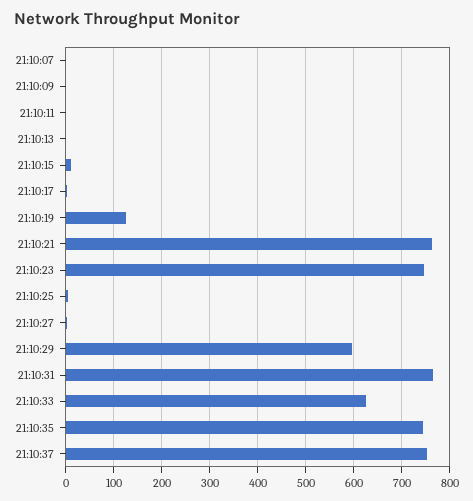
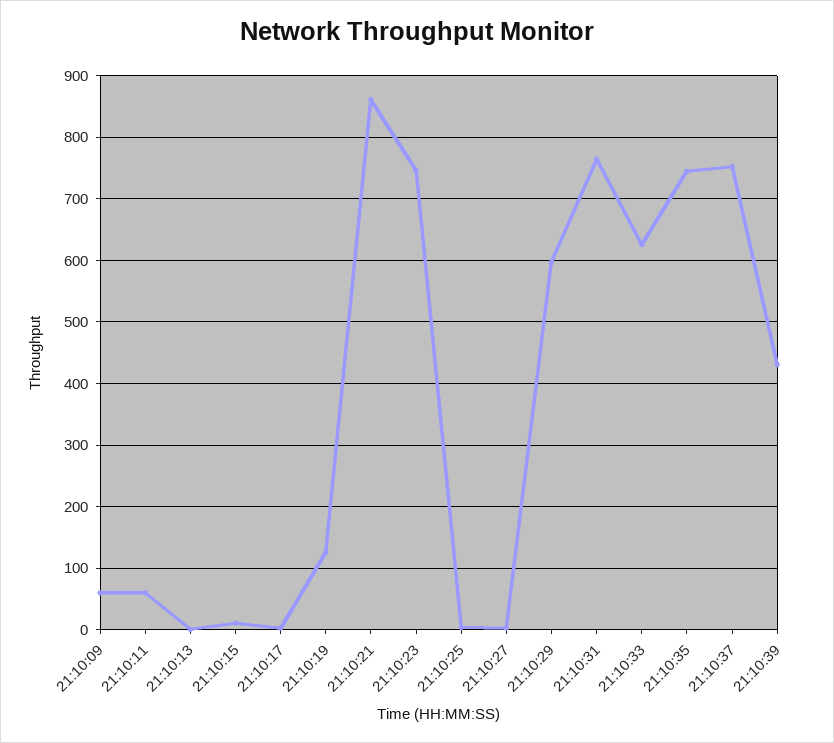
21:10:07: 0 -> none
21:10:09: 0 -> 60
21:10:11: 0 -> 60
21:10:21: 760 -> 860
21:10:39: none -> 430

